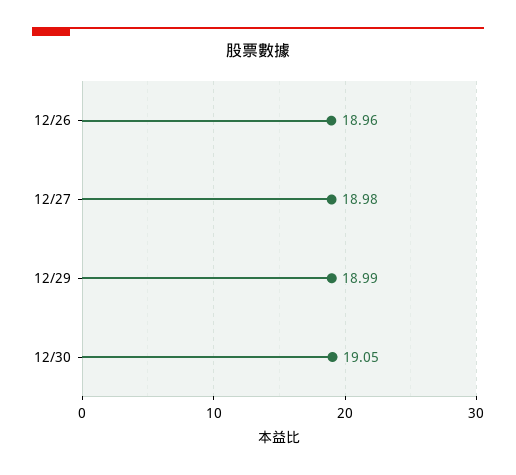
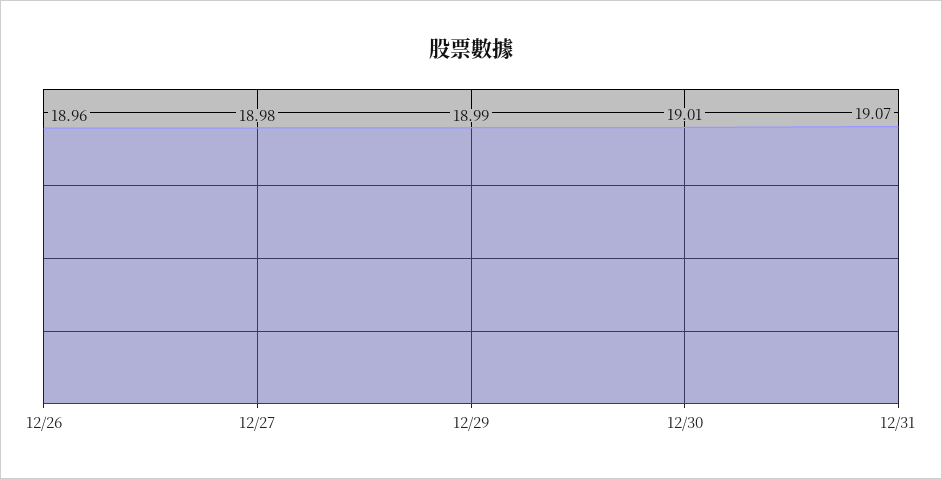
12/30: 19.05 -> 19.01
12/31: none -> 19.07

